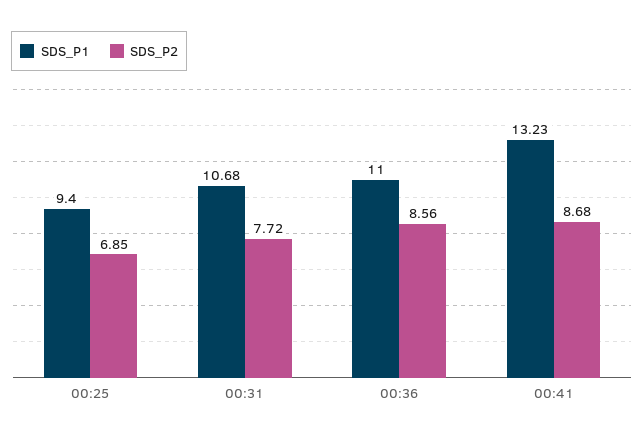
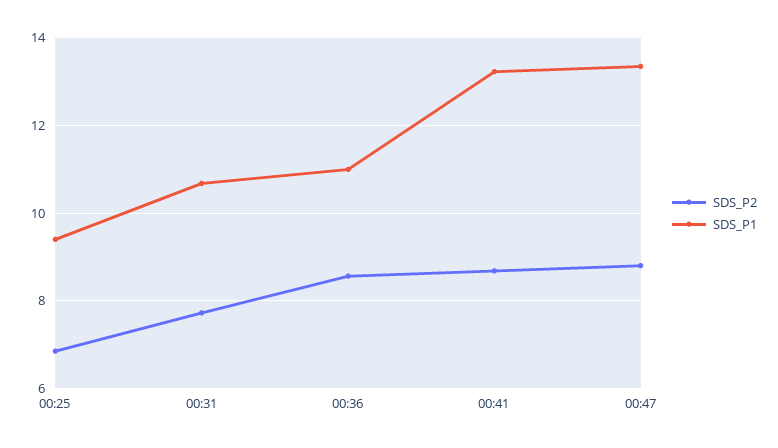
SDS_P2, 00:47: none -> 8.8
SDS_P1, 00:47: none -> 13.4

